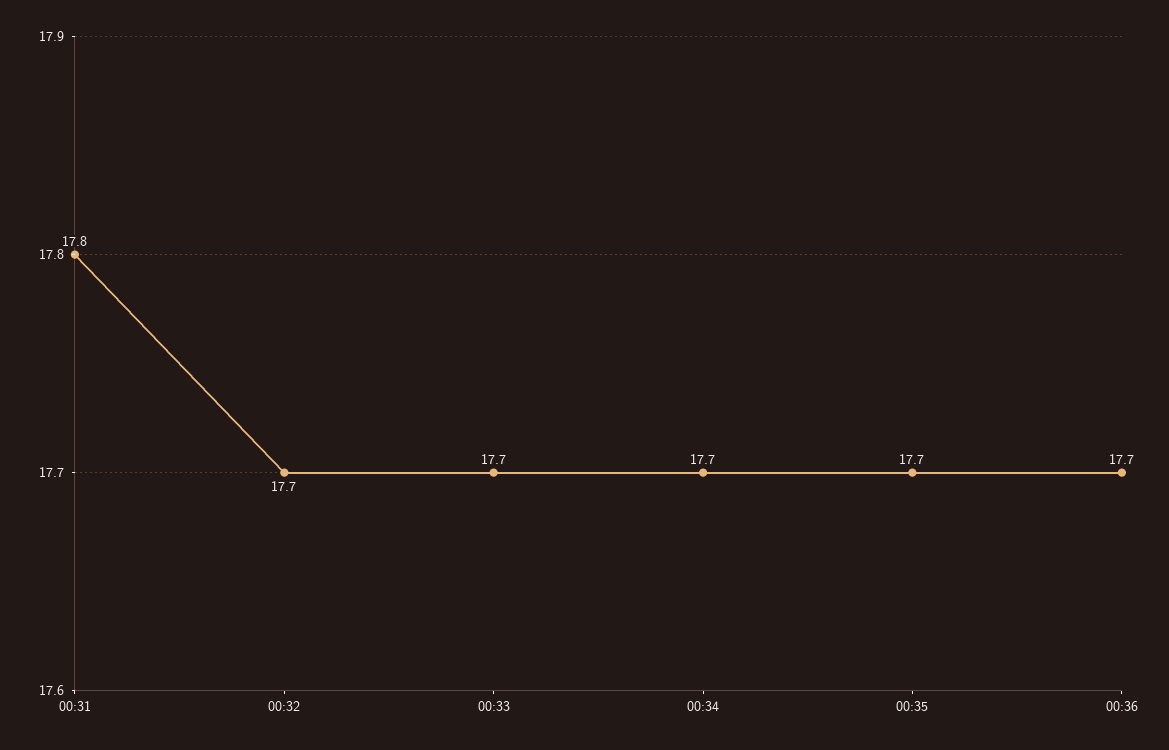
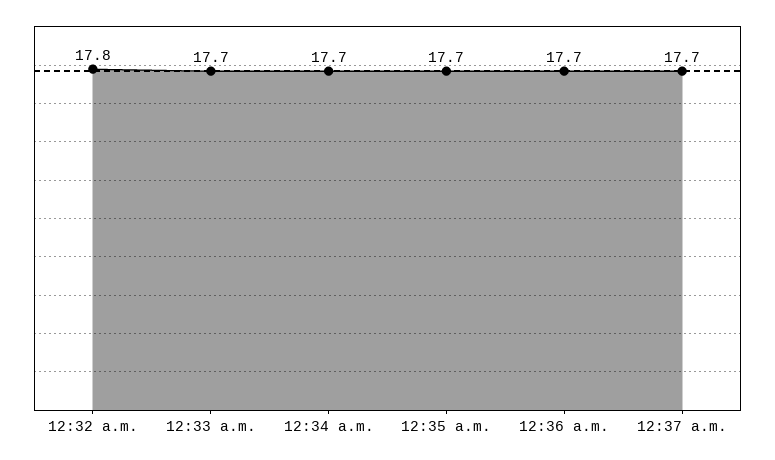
00:31: 17.8 -> none
00:32: 17.7 -> 17.8
12:37 a.m.: none -> 17.7

